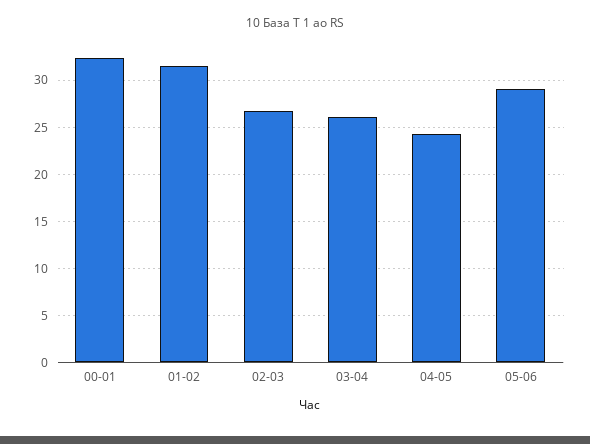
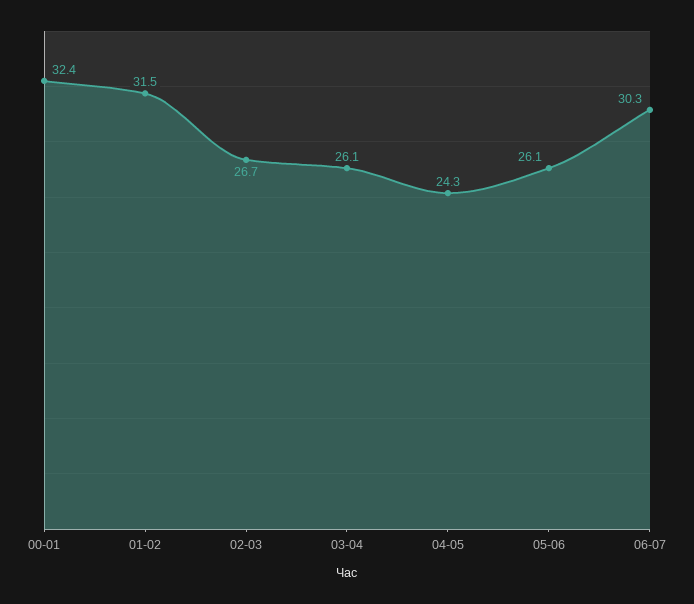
05-06: 29 -> 26.1
06-07: none -> 30.3

